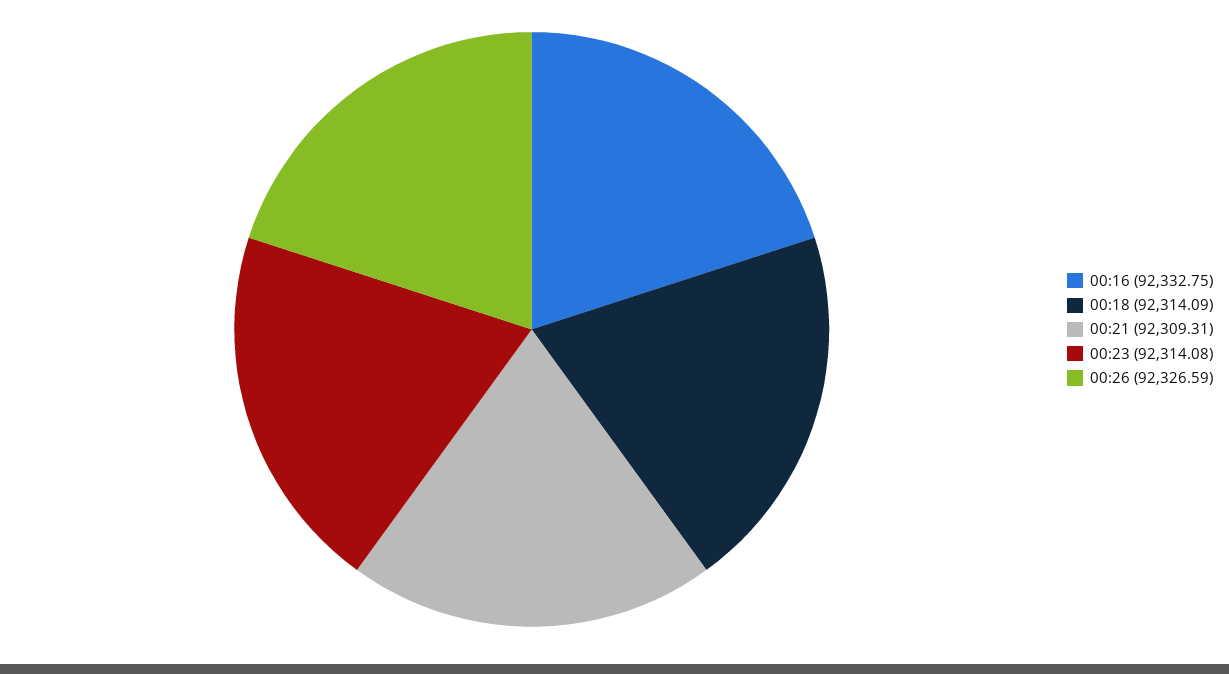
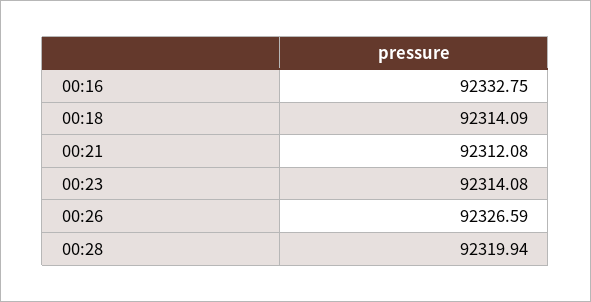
00:21: 92309.31 -> 92312.08
00:28: none -> 92319.94

